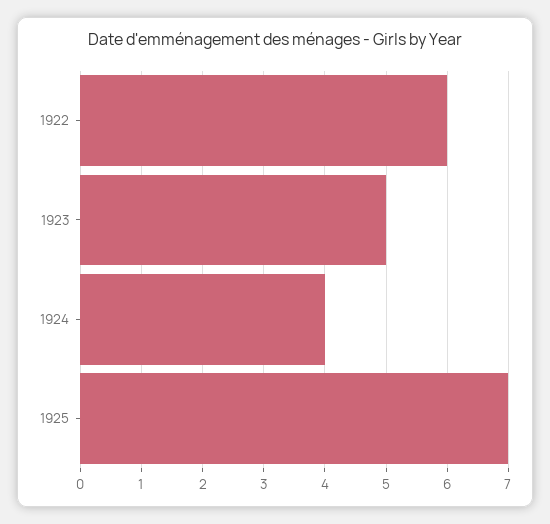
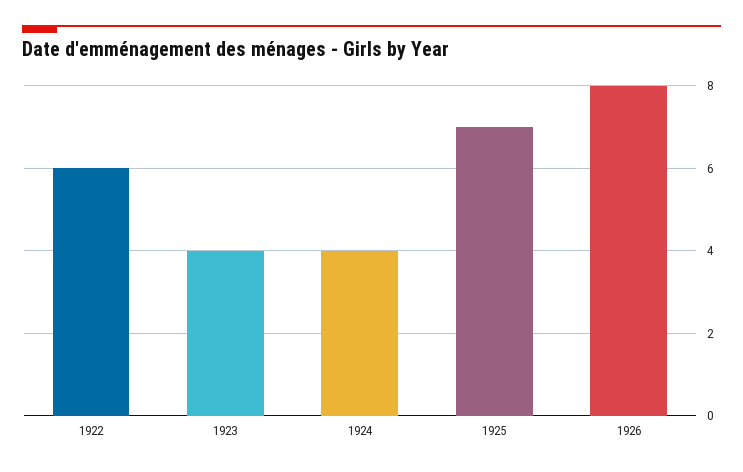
1923: 5 -> 4
1926: none -> 8

